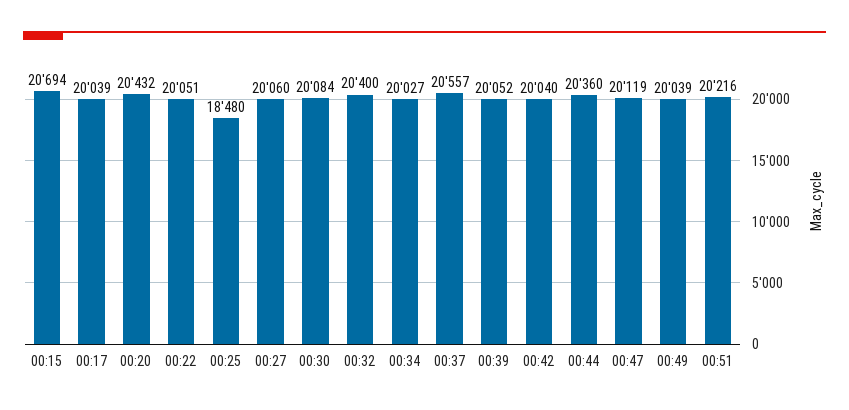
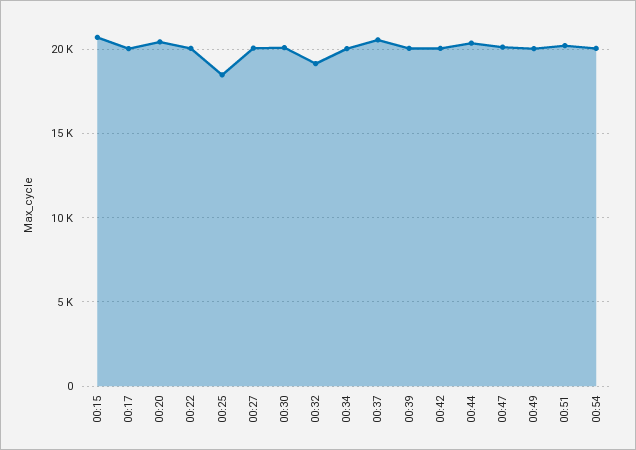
00:32: 20400 -> 19000
00:54: none -> 20000

